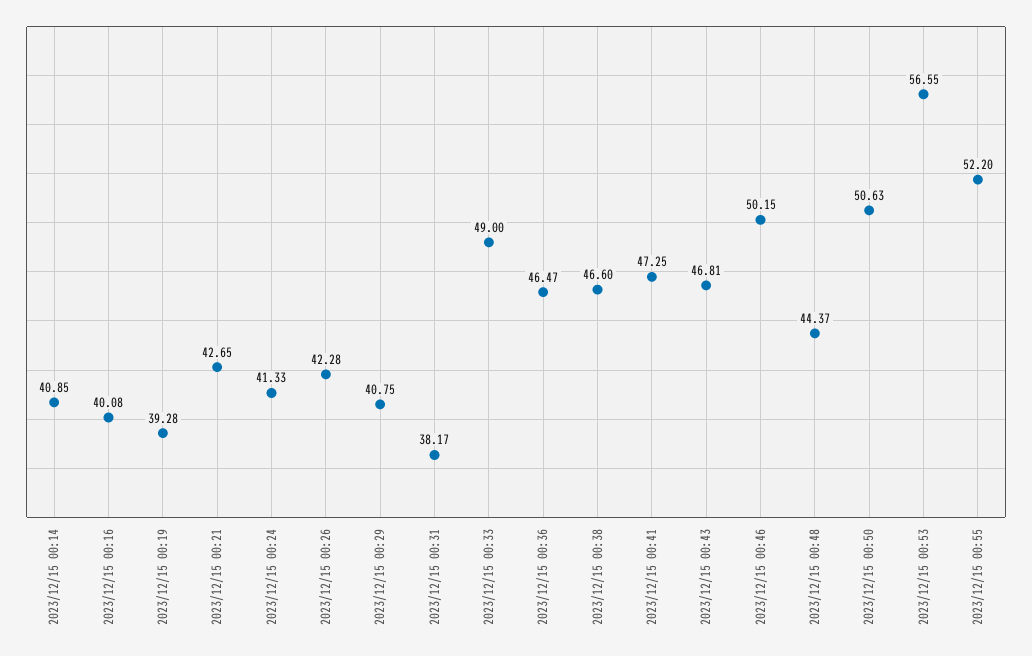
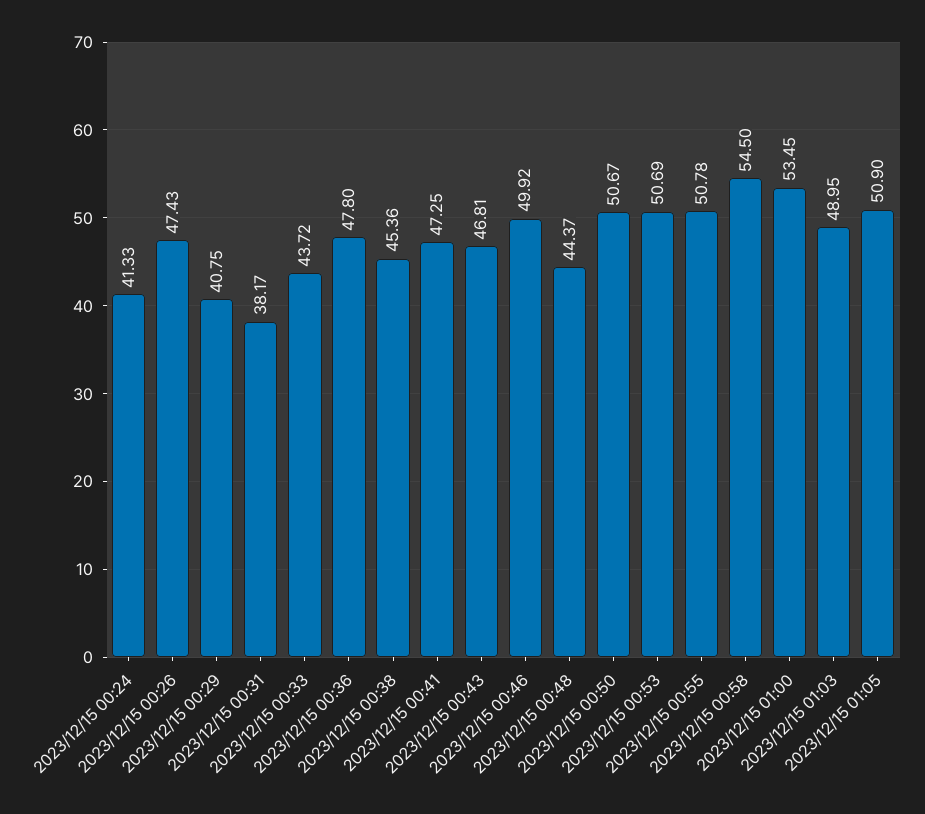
2023/12/15 00:14: 40.85 -> none
2023/12/15 00:16: 40.08 -> none
2023/12/15 00:19: 39.28 -> none
2023/12/15 00:21: 42.65 -> none
2023/12/15 00:26: 42.28 -> 47.43
2023/12/15 00:33: 49 -> 43.72
2023/12/15 00:36: 46.47 -> 47.8
2023/12/15 00:38: 46.6 -> 45.36
2023/12/15 00:46: 50.15 -> 49.92
2023/12/15 00:50: 50.63 -> 50.67
2023/12/15 00:53: 56.55 -> 50.69
2023/12/15 00:55: 52.2 -> 50.78
2023/12/15 00:58: none -> 54.5
2023/12/15 01:00: none -> 53.45
2023/12/15 01:03: none -> 48.95
2023/12/15 01:05: none -> 50.9

